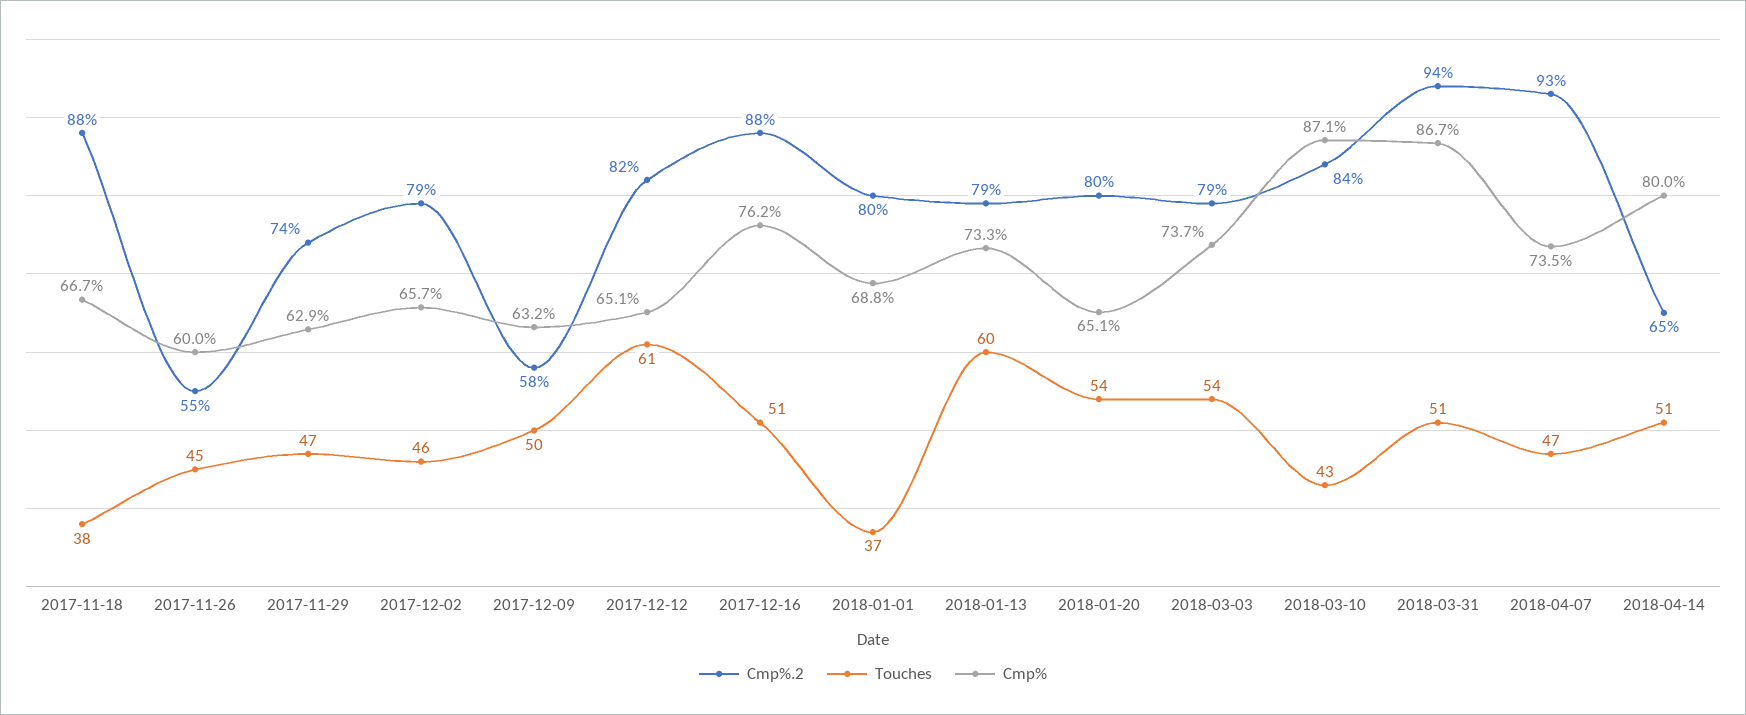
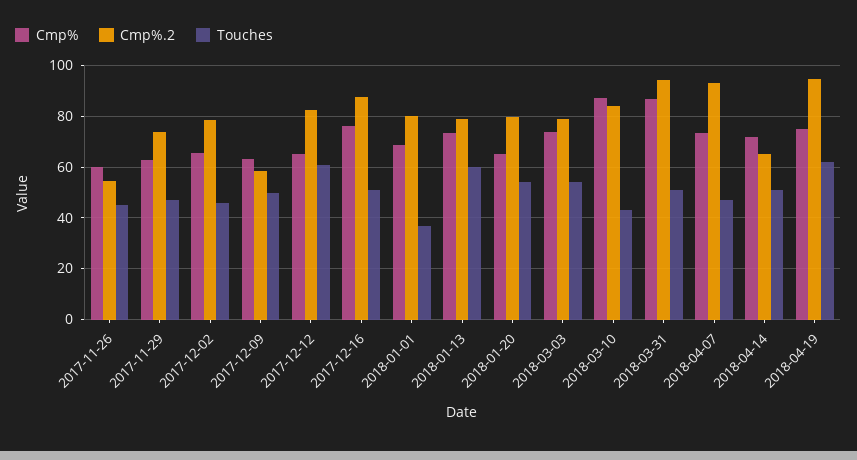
Cmp%.2, 2017-11-18: 88 -> none
Touches, 2017-11-18: 38 -> none
Cmp%, 2017-11-18: 66.7 -> none
Cmp%, 2018-04-14: 80 -> 72.5
Cmp%, 2018-04-19: none -> 75
Cmp%.2, 2018-04-19: none -> 95
Touches, 2018-04-19: none -> 62.5

